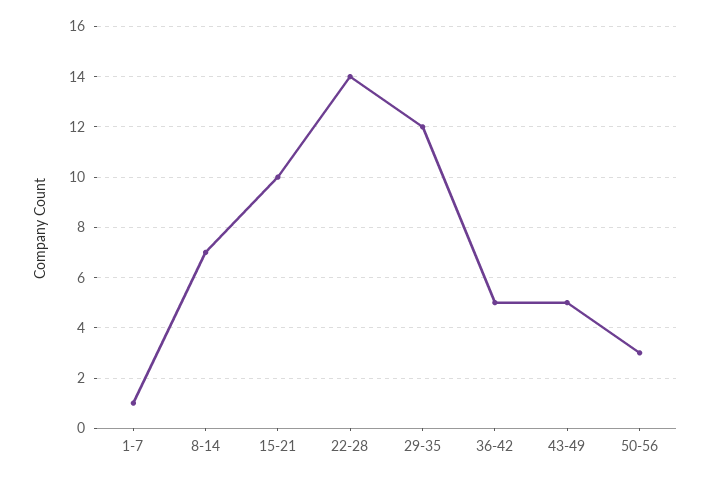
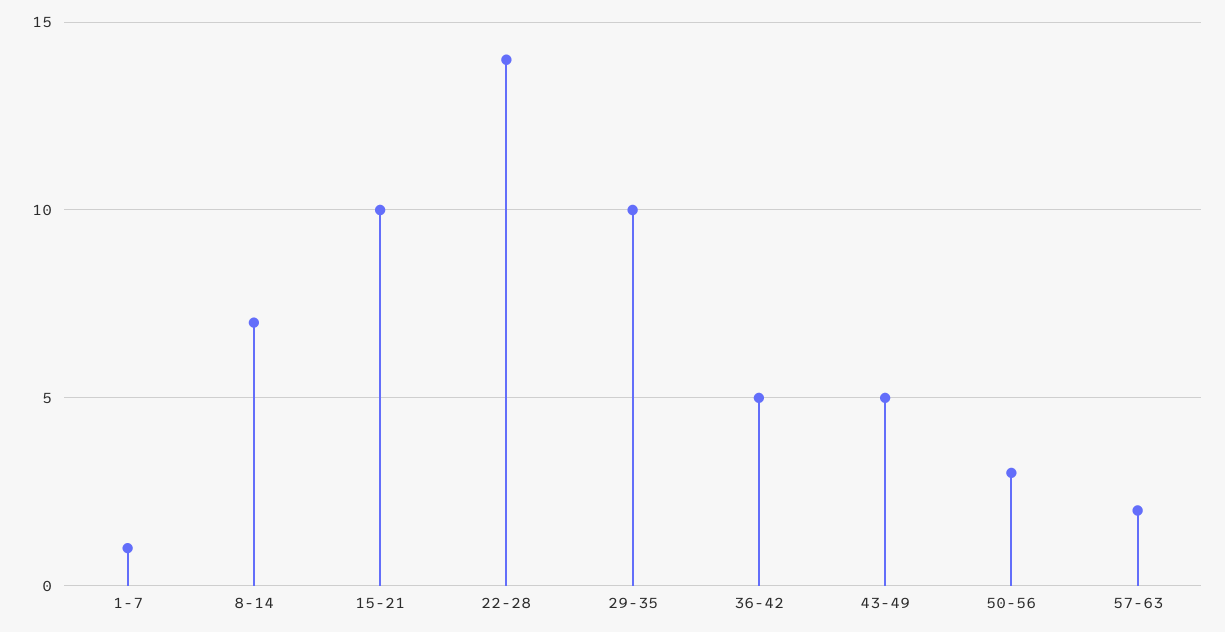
29-35: 12 -> 10
57-63: none -> 2

